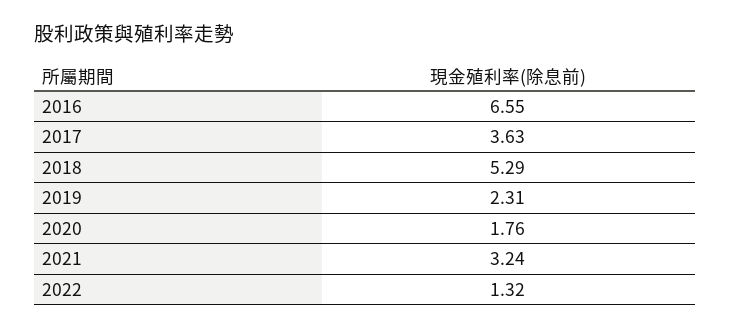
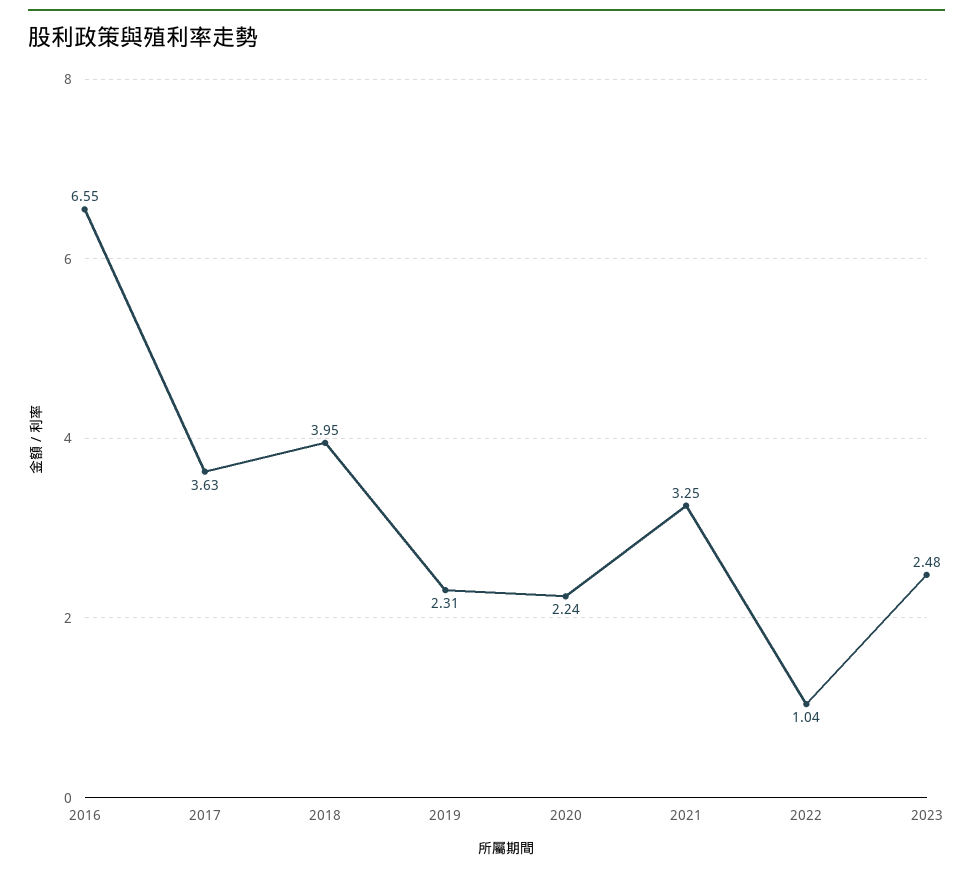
2018: 5.29 -> 3.95
2020: 1.76 -> 2.24
2021: 3.24 -> 3.25
2022: 1.32 -> 1.04
2023: none -> 2.48

